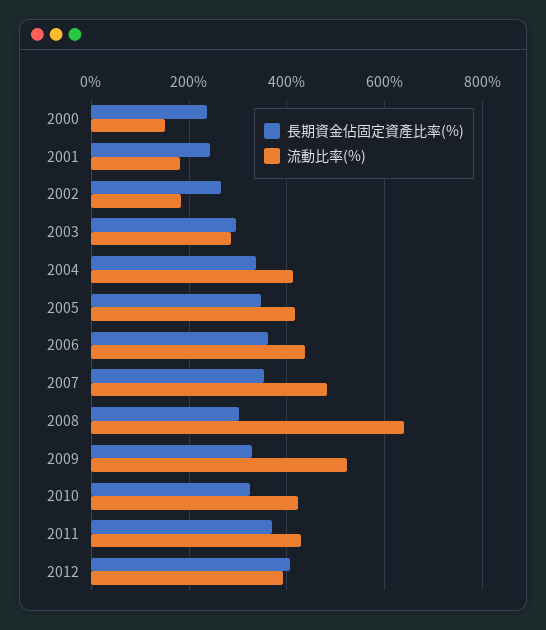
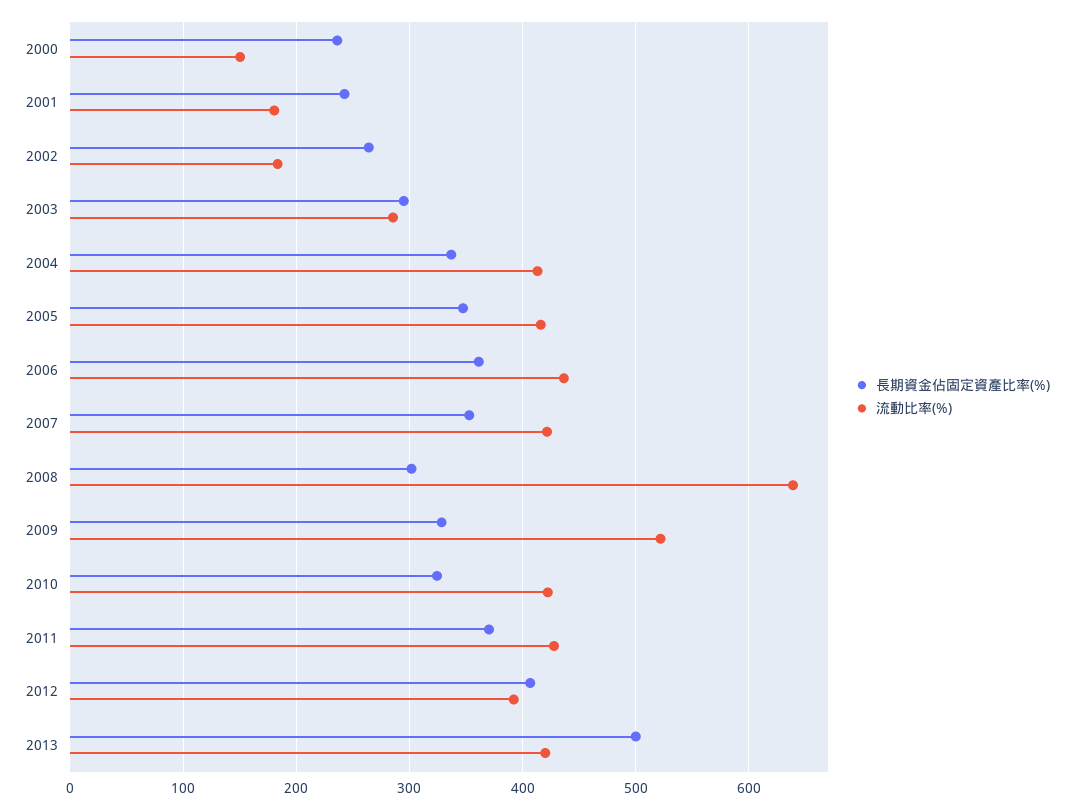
流動比率(%), 2007: 480 -> 420
長期資金佔固定資產比率(%), 2013: none -> 500
流動比率(%), 2013: none -> 420

